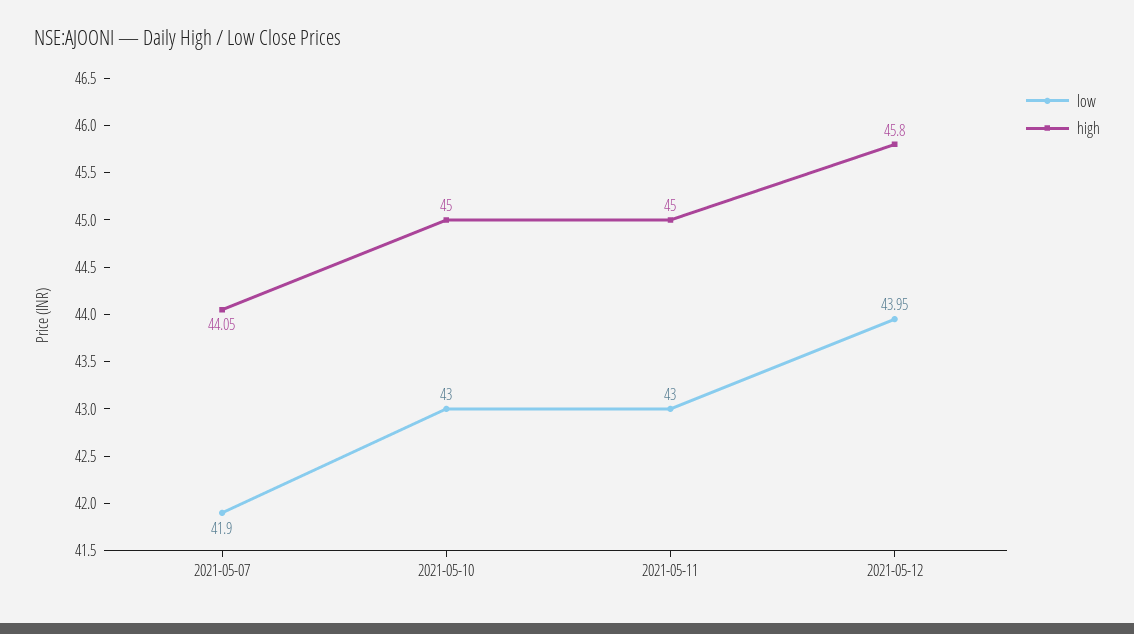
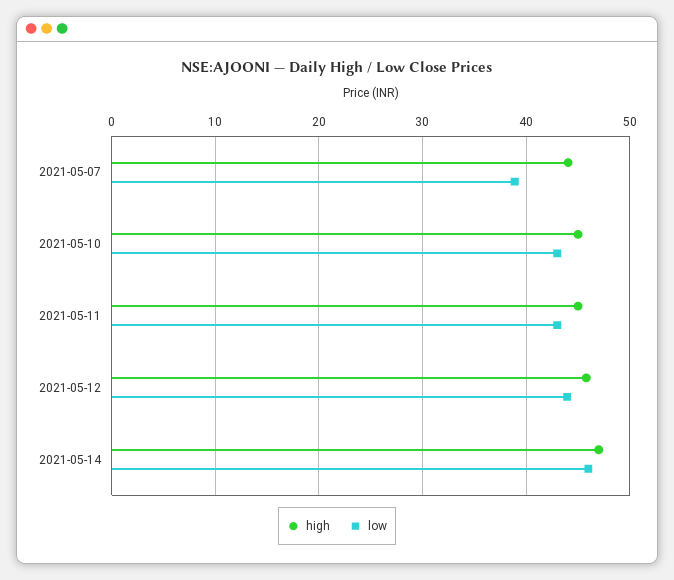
low, 2021-05-07: 41.9 -> 39
high, 2021-05-14: none -> 47
low, 2021-05-14: none -> 46

